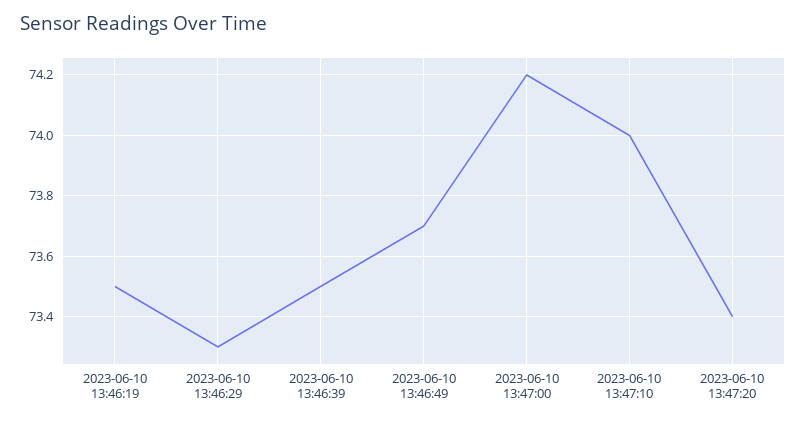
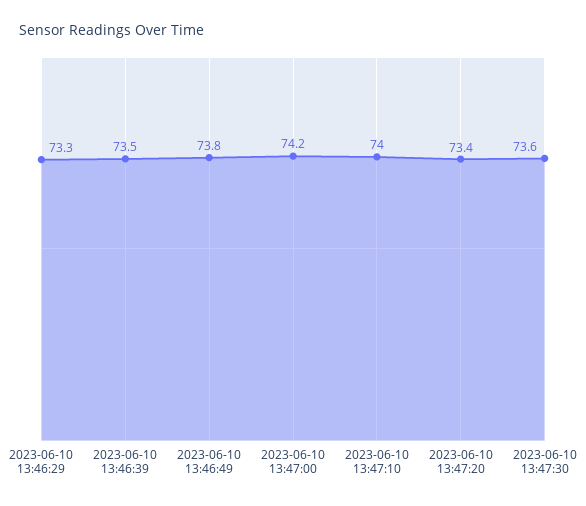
2023-06-10 13:46:19: 73.5 -> none
2023-06-10 13:46:49: 73.7 -> 73.8
2023-06-10 13:47:30: none -> 73.6

